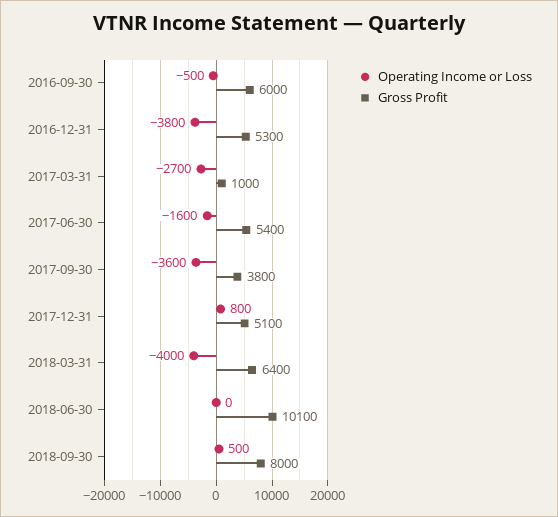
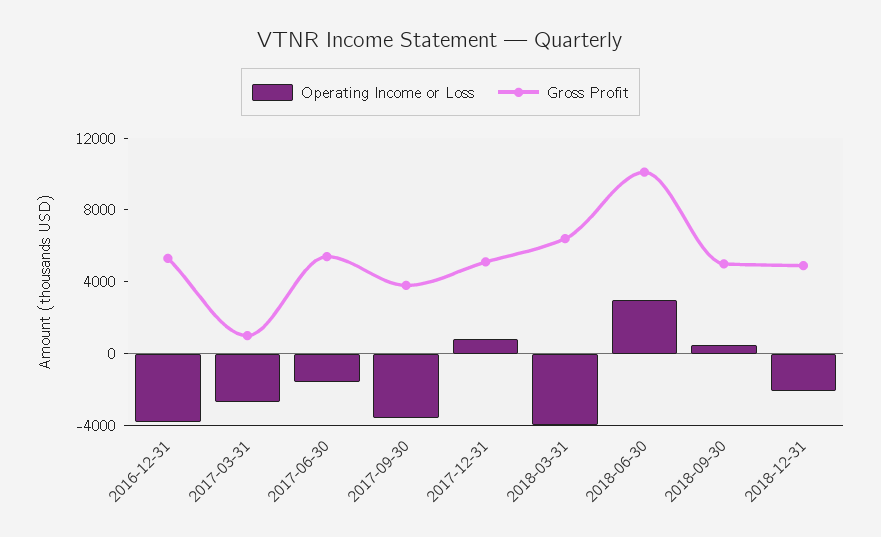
Operating Income or Loss, 2016-09-30: -500 -> none
Gross Profit, 2016-09-30: 6000 -> none
Operating Income or Loss, 2018-06-30: 0 -> 3000
Gross Profit, 2018-09-30: 8000 -> 5000
Operating Income or Loss, 2018-12-31: none -> -2000
Gross Profit, 2018-12-31: none -> 5000

